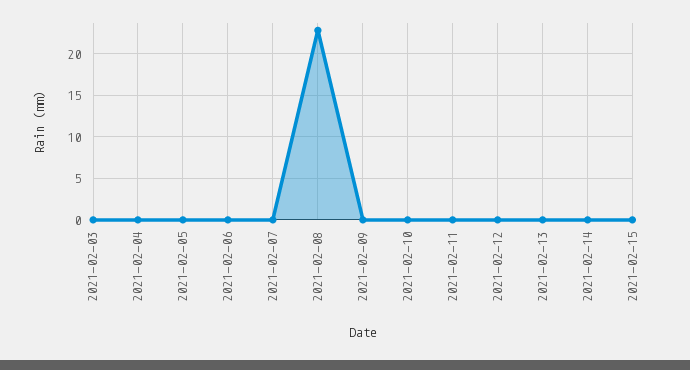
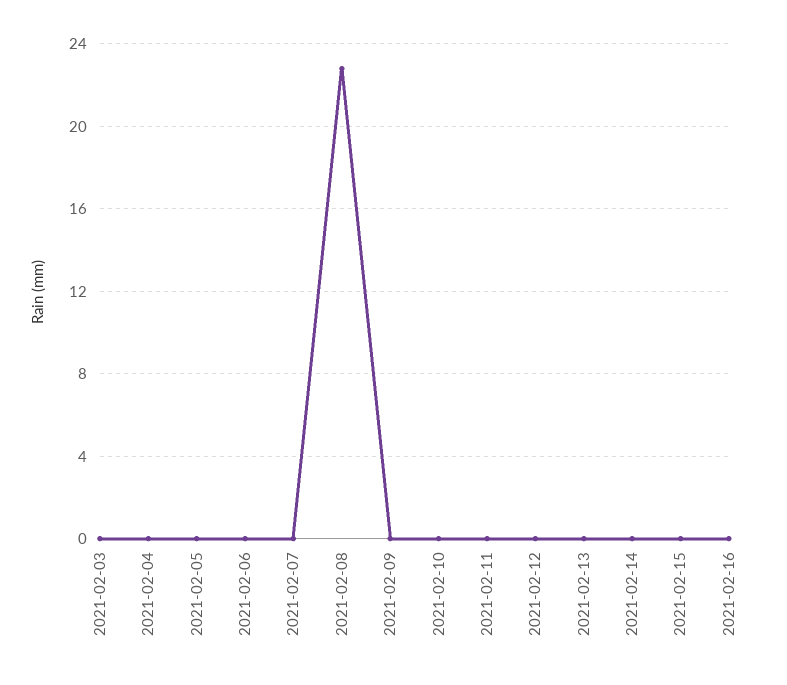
2021-02-16: none -> 0

